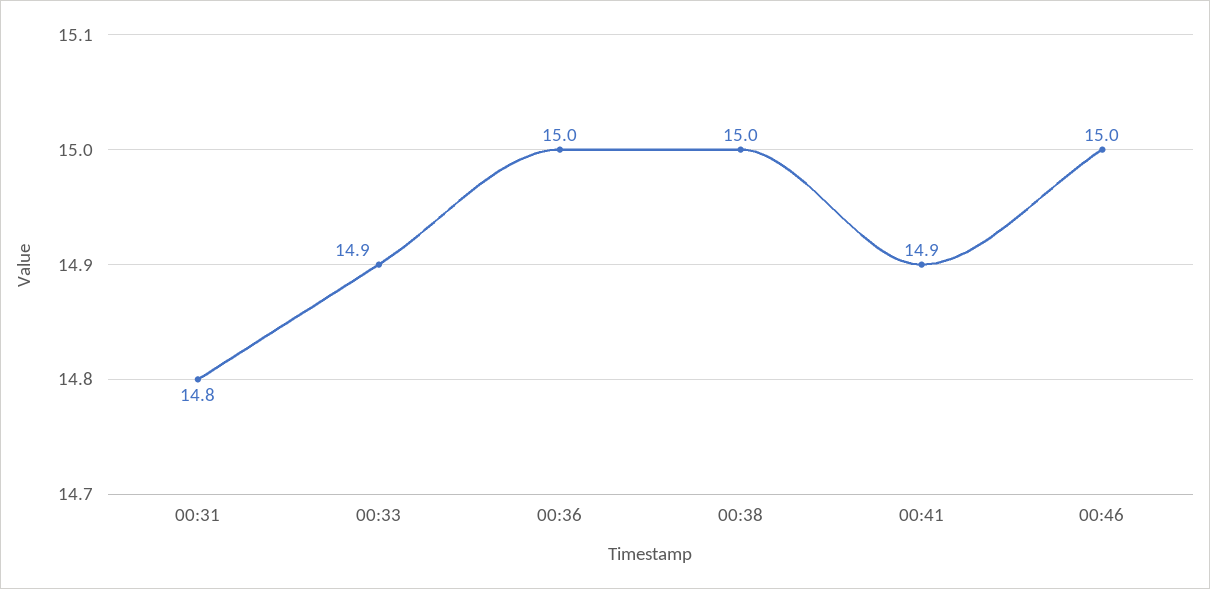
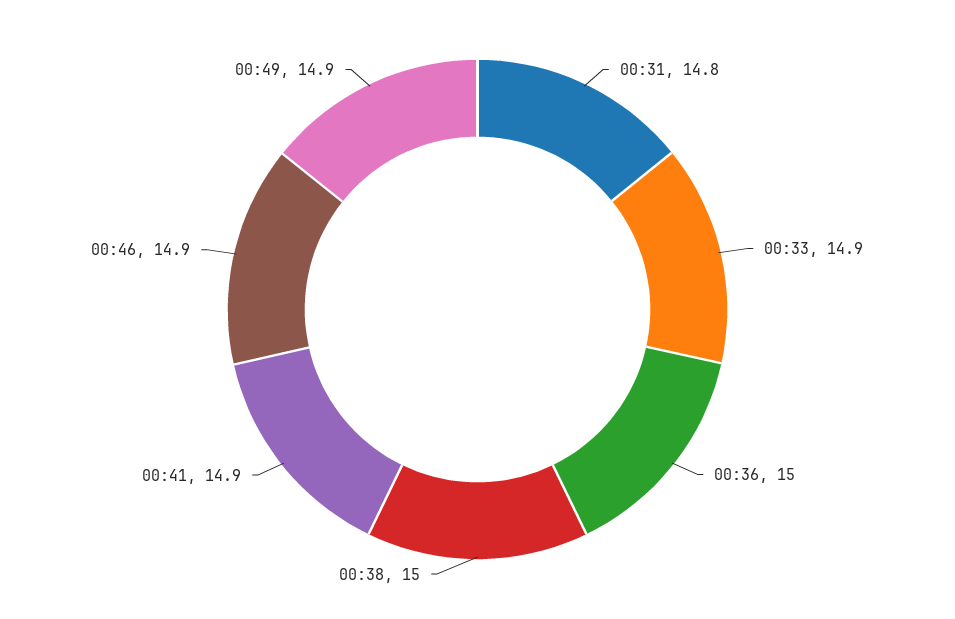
00:46: 15 -> 14.9
00:49: none -> 14.9

